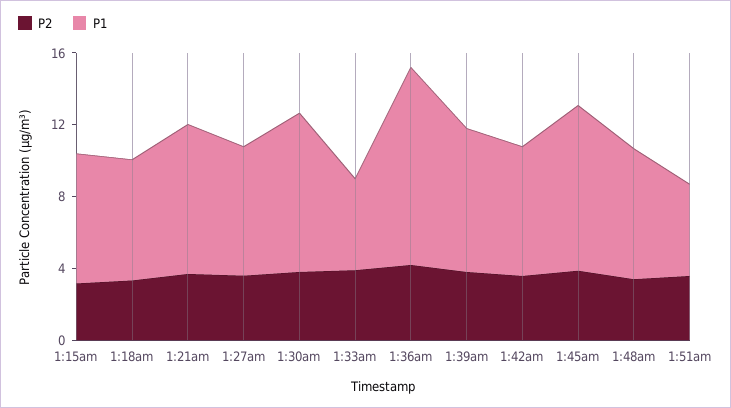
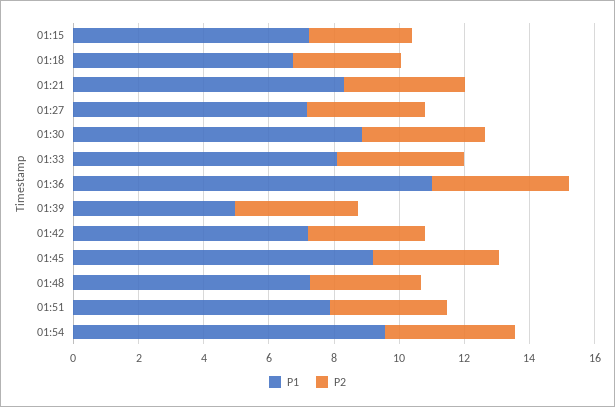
P1, 1:33am: 5 -> 8
P1, 1:39am: 8 -> 5
P1, 1:51am: 5 -> 8
P1, 01:54: none -> 9.5
P2, 01:54: none -> 4

